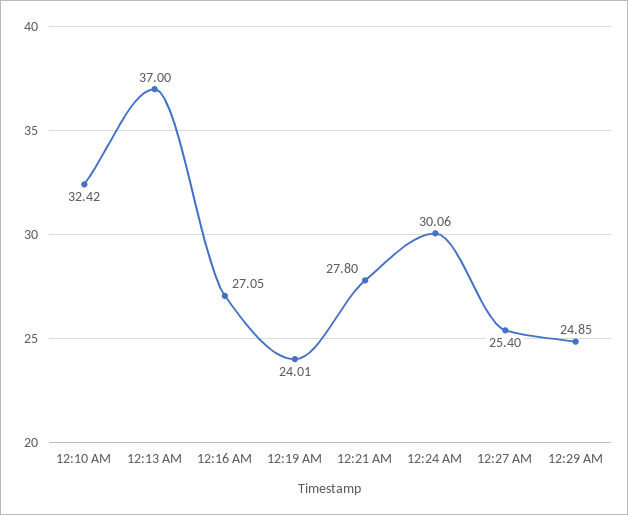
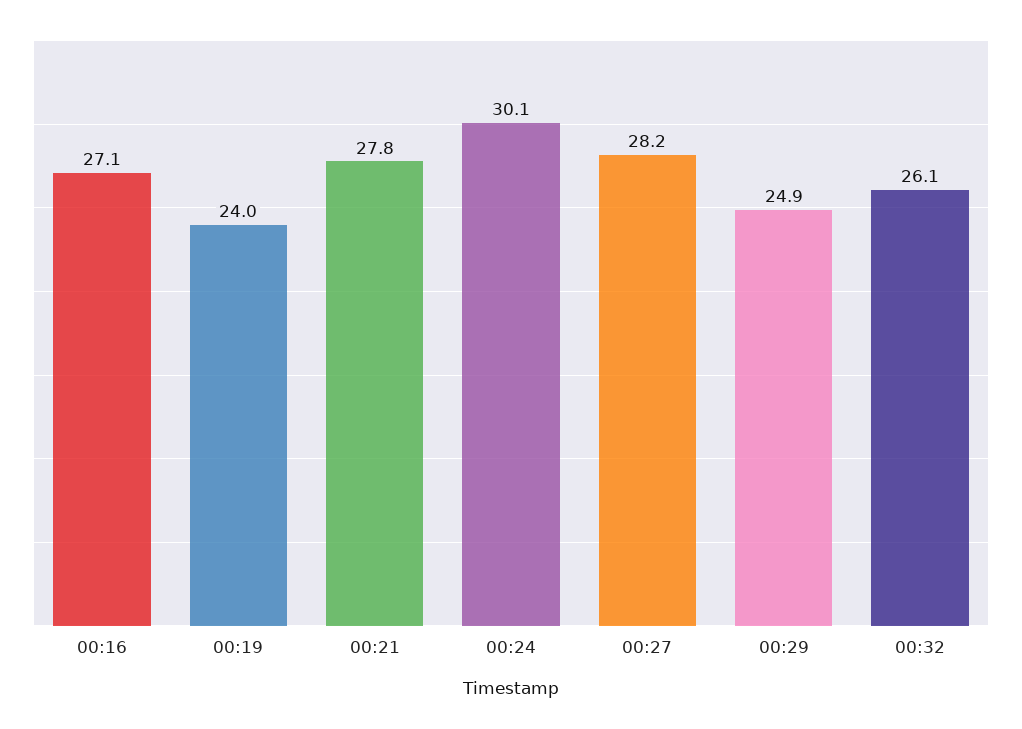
12:10 AM: 32.42 -> none
12:13 AM: 37 -> none
12:27 AM: 25.4 -> 28.2
00:32: none -> 26.1

